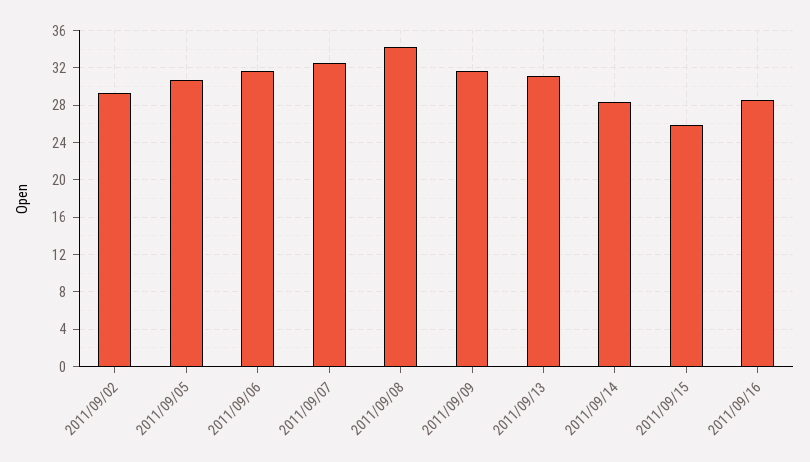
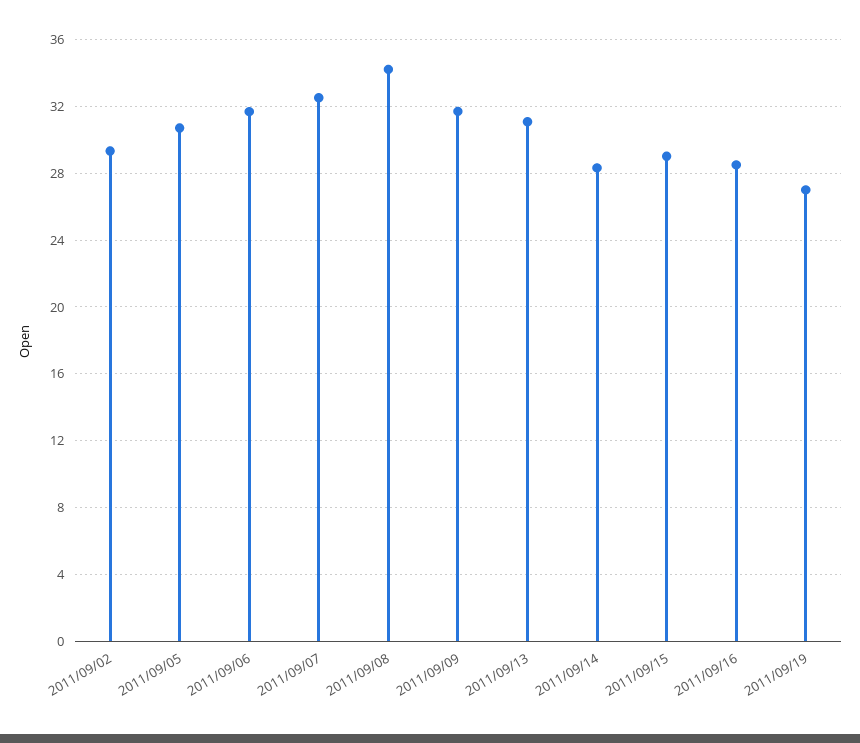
2011/09/15: 26 -> 29
2011/09/19: none -> 27

